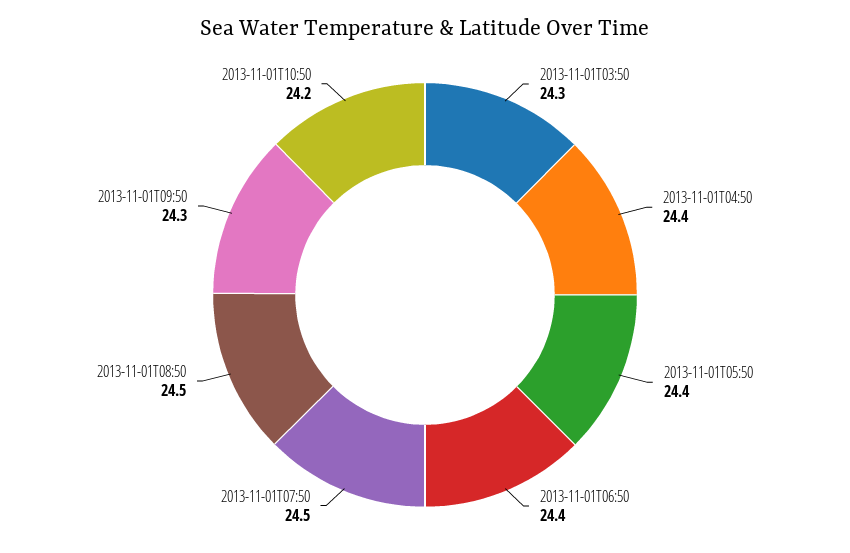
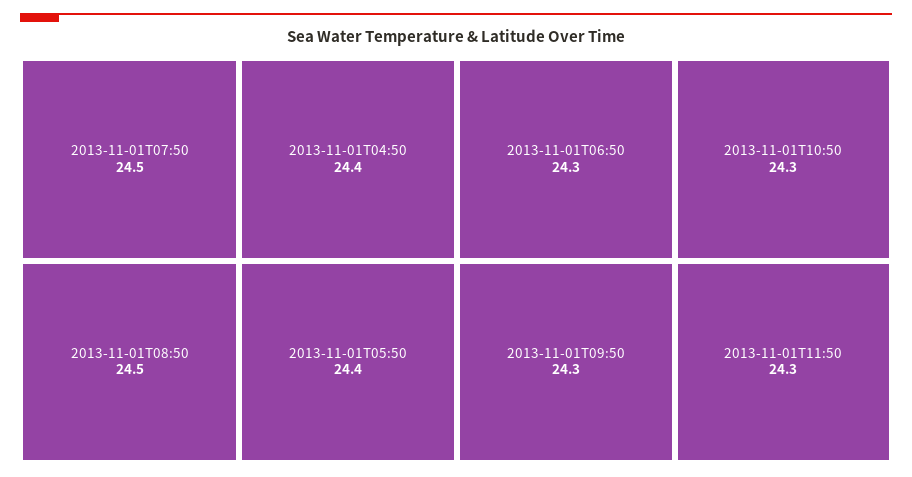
2013-11-01T03:50: 24.3 -> none
2013-11-01T06:50: 24.4 -> 24.3
2013-11-01T10:50: 24.2 -> 24.3
2013-11-01T11:50: none -> 24.3

